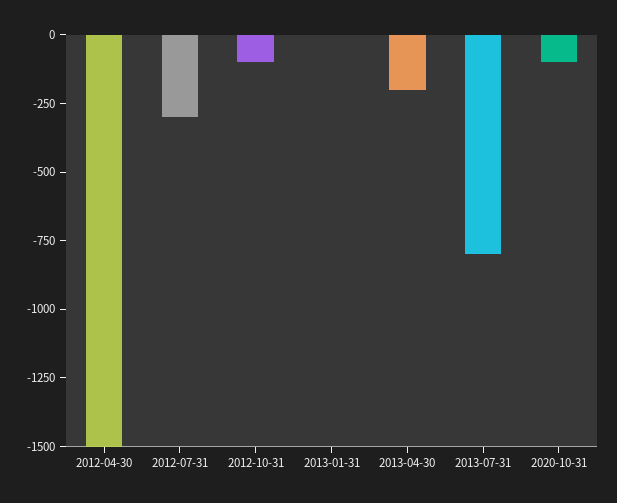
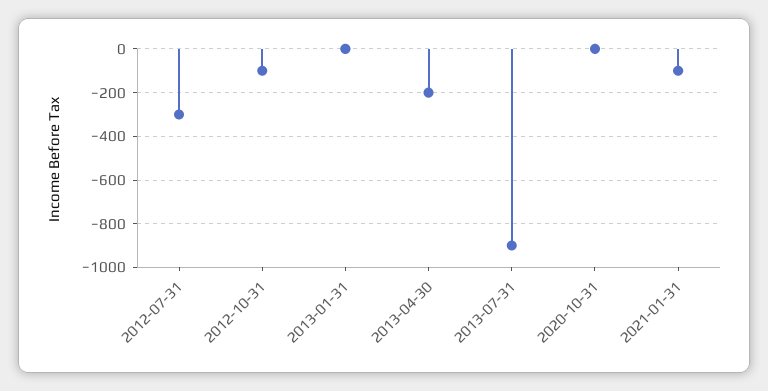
2012-04-30: -1500 -> none
2013-07-31: -800 -> -900
2020-10-31: -100 -> 0
2021-01-31: none -> -100

